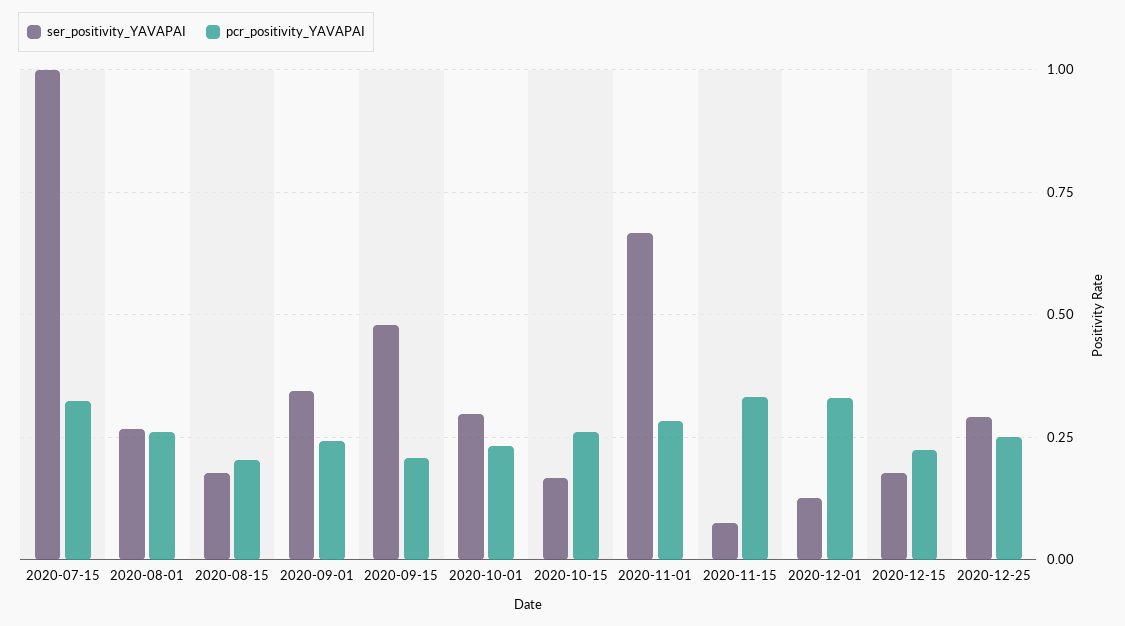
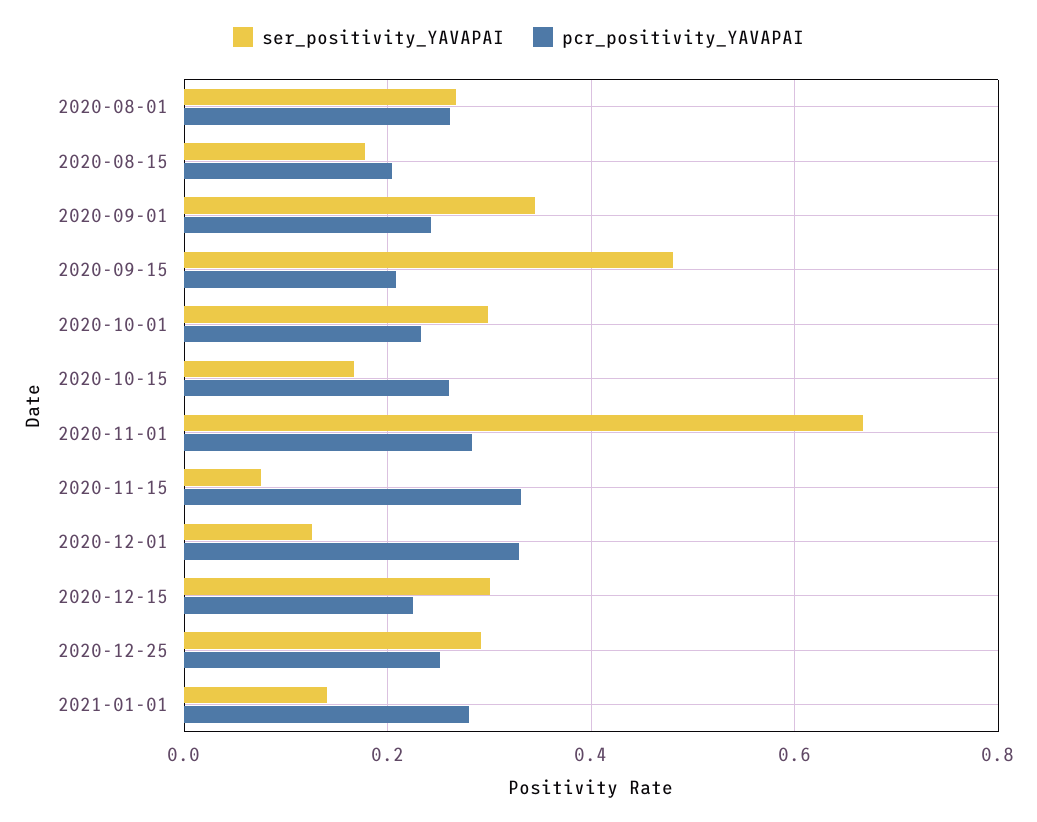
ser_positivity_YAVAPAI, 2020-07-15: 1 -> none
pcr_positivity_YAVAPAI, 2020-07-15: 0.325 -> none
ser_positivity_YAVAPAI, 2020-12-15: 0.175 -> 0.3
ser_positivity_YAVAPAI, 2021-01-01: none -> 0.14
pcr_positivity_YAVAPAI, 2021-01-01: none -> 0.28

